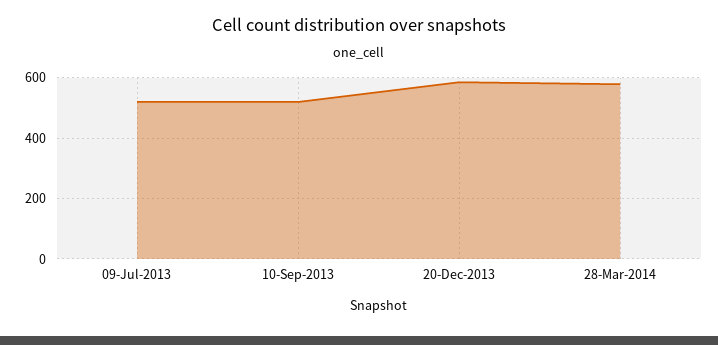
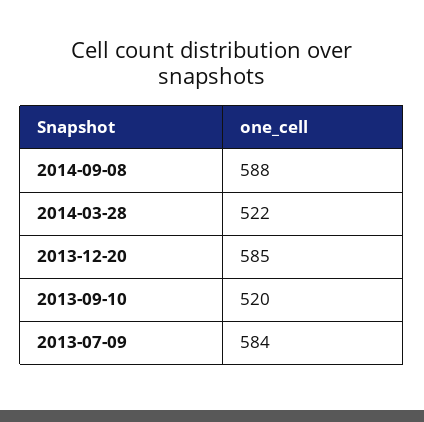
09-Jul-2013: 520 -> 584
28-Mar-2014: 580 -> 522
2014-09-08: none -> 588

